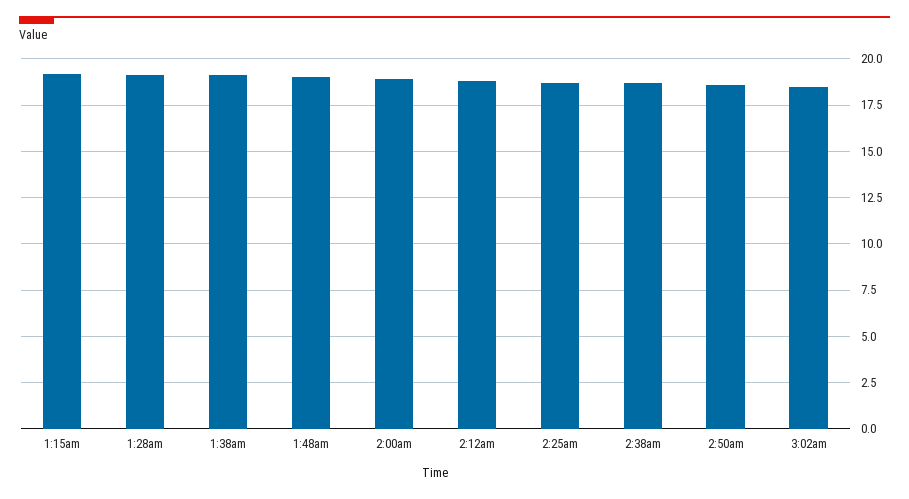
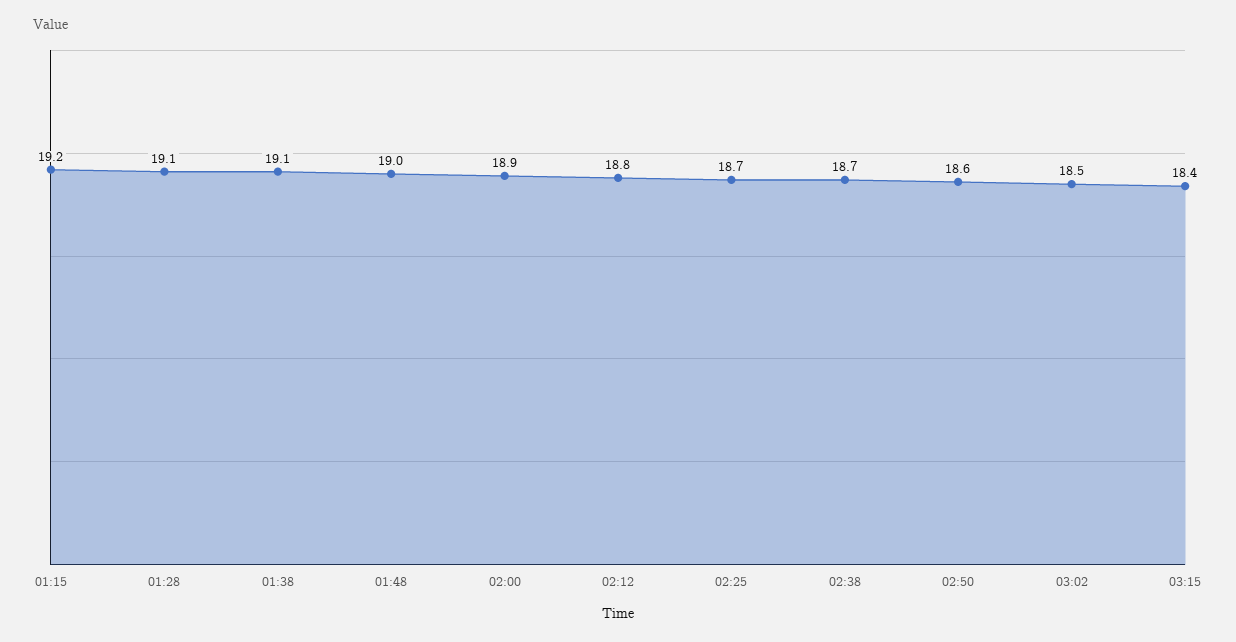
03:15: none -> 18.4

